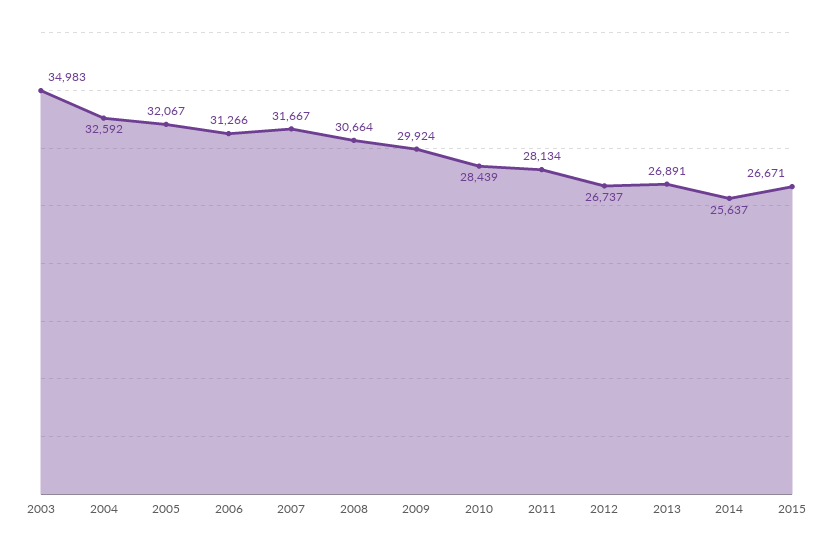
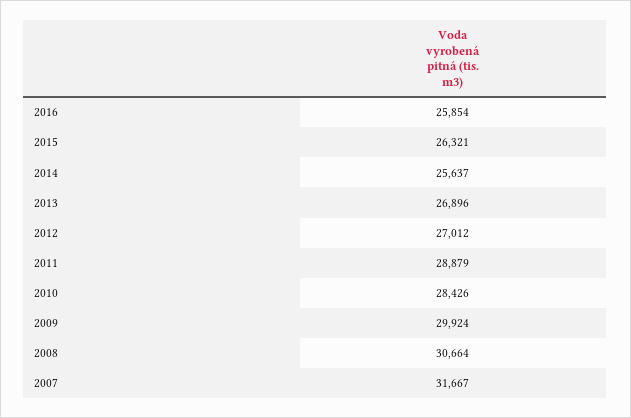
2003: 34983 -> none
2004: 32592 -> none
2005: 32067 -> none
2006: 31266 -> none
2010: 28439 -> 28426
2011: 28134 -> 28879
2012: 26737 -> 27012
2013: 26891 -> 26896
2015: 26671 -> 26321
2016: none -> 25854

